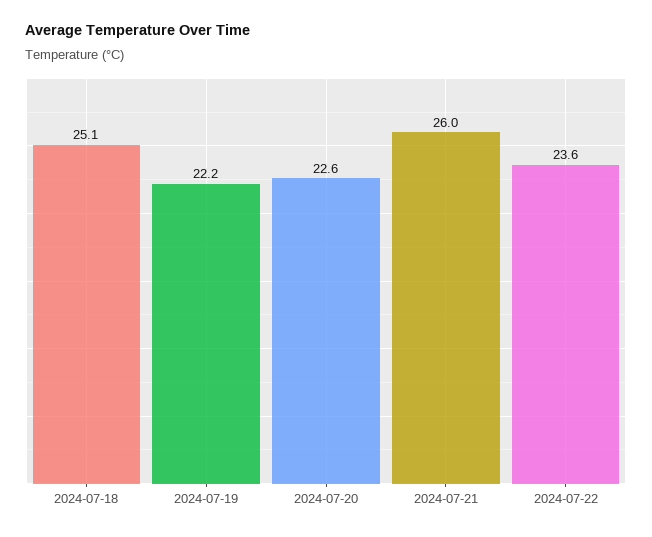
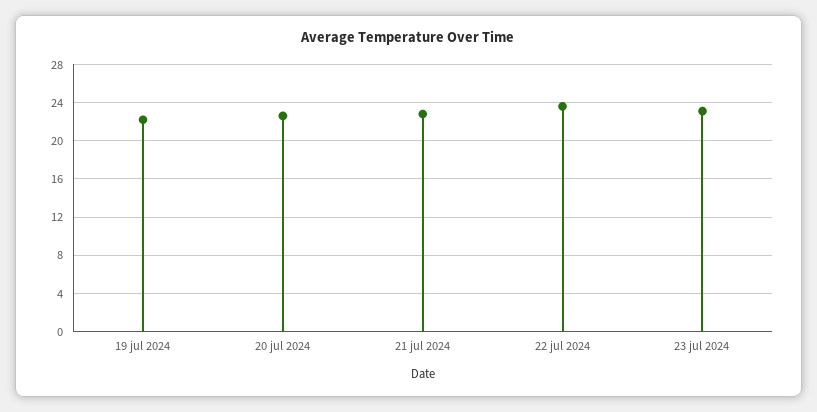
2024-07-18: 25.1 -> none
2024-07-21: 26 -> 23
23 jul 2024: none -> 23

